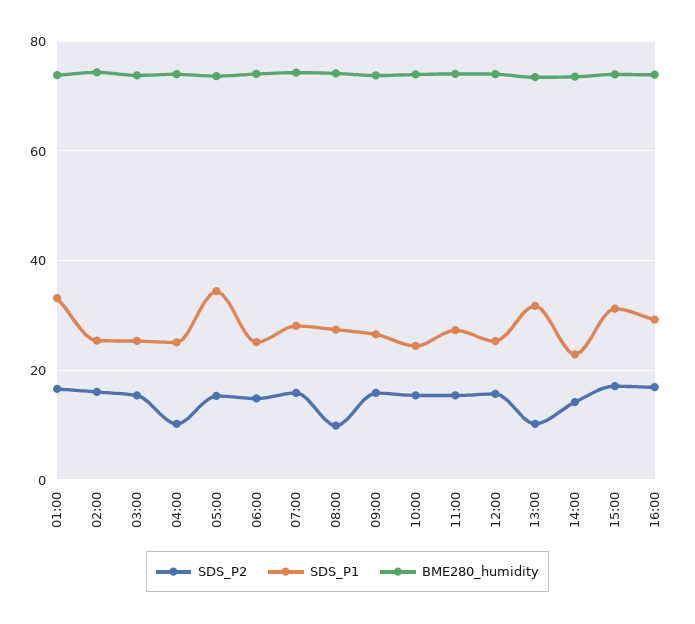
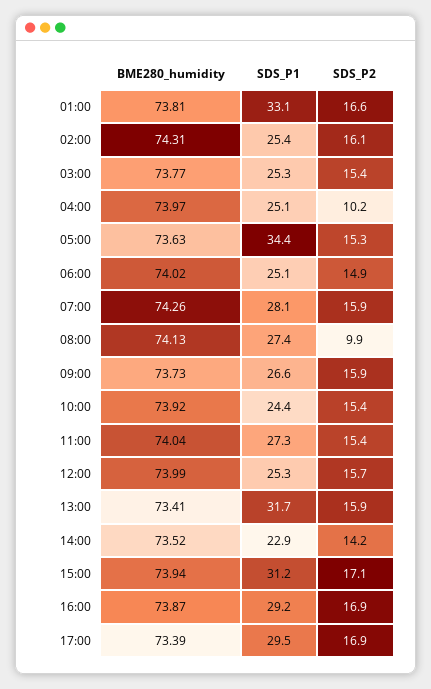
SDS_P2, 13:00: 10 -> 15.9
BME280_humidity, 17:00: none -> 73.39
SDS_P1, 17:00: none -> 29.5
SDS_P2, 17:00: none -> 16.9

